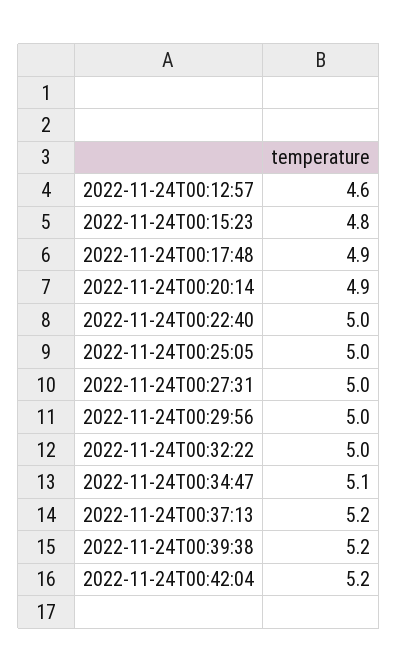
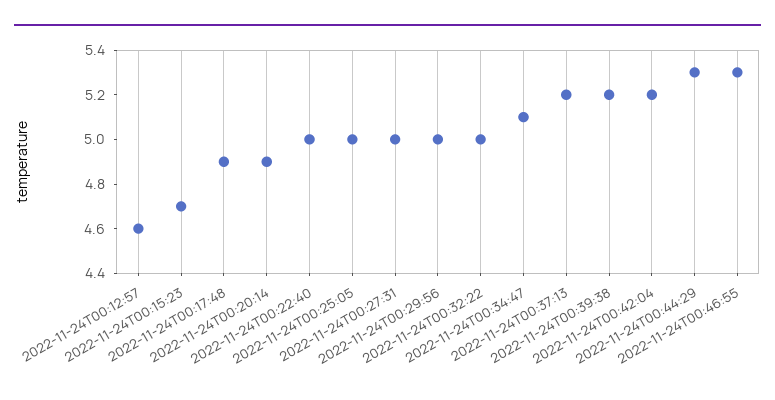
2022-11-24T00:15:23: 4.8 -> 4.7
2022-11-24T00:44:29: none -> 5.3
2022-11-24T00:46:55: none -> 5.3

